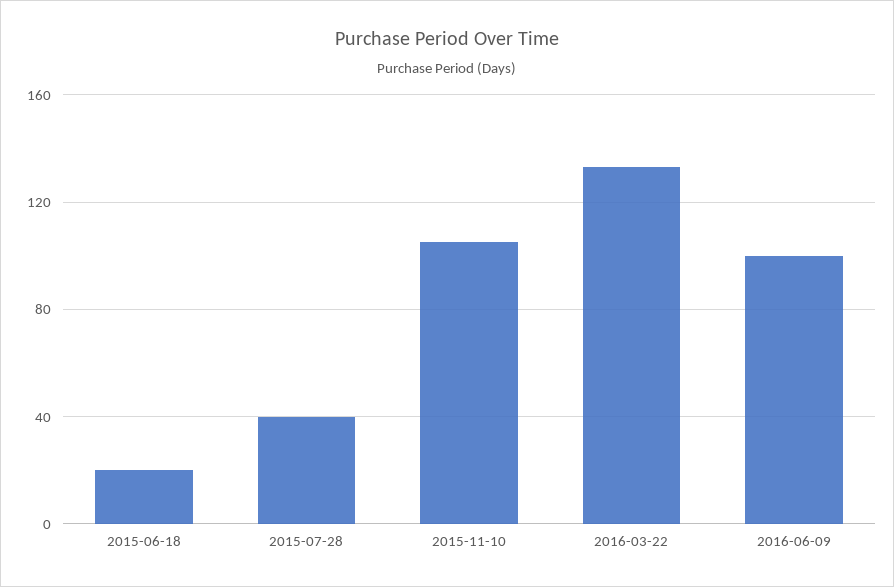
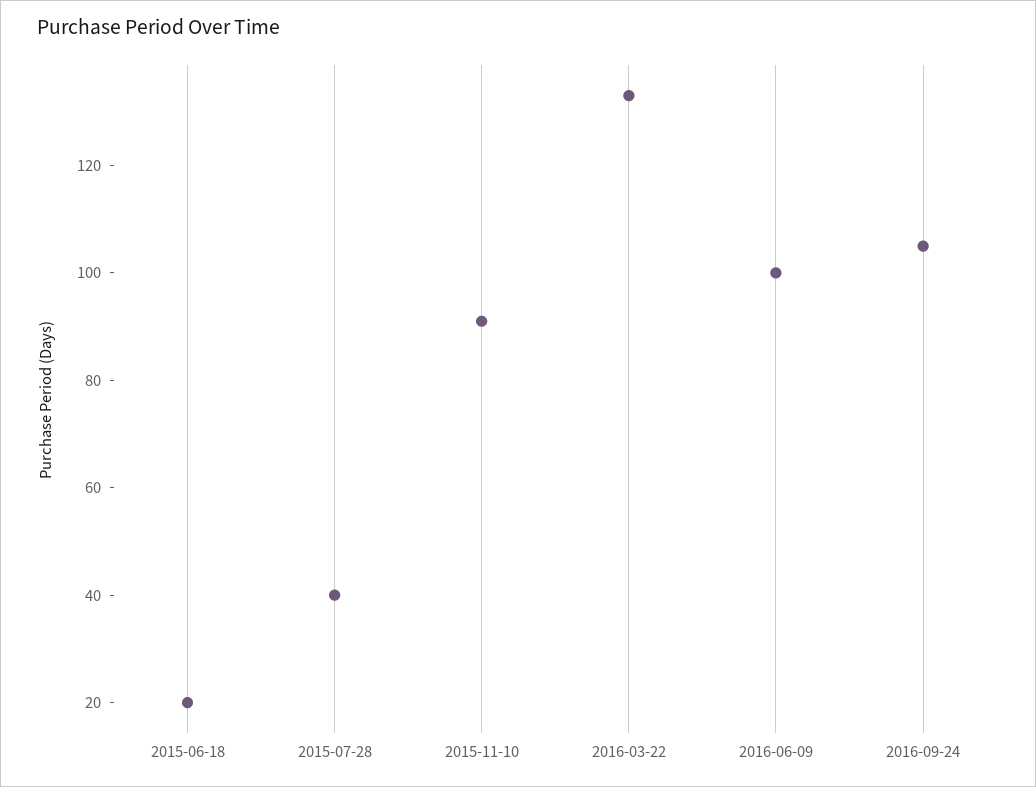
2015-11-10: 105 -> 90
2016-09-24: none -> 105

